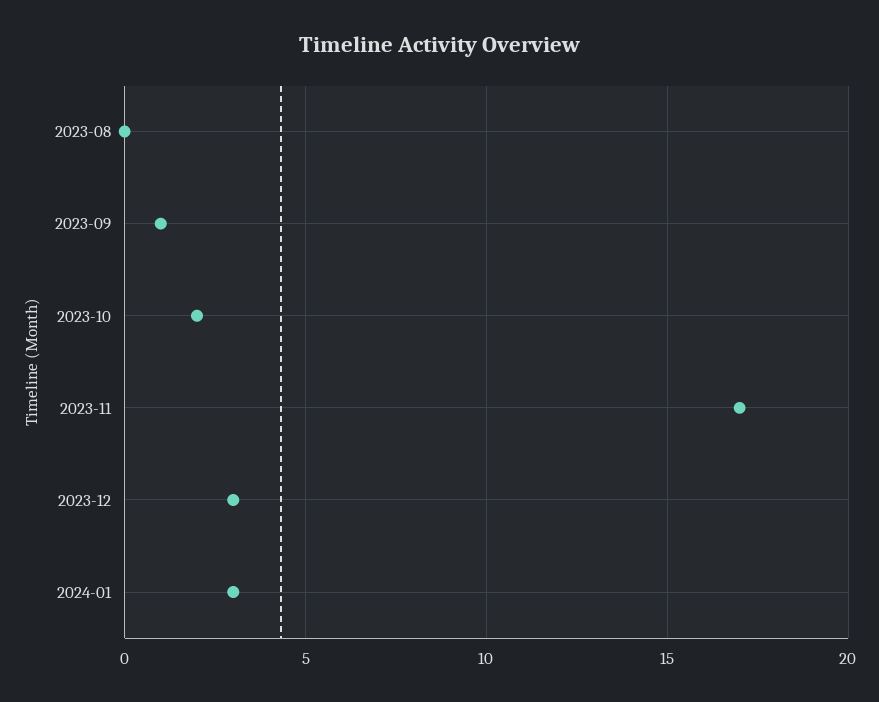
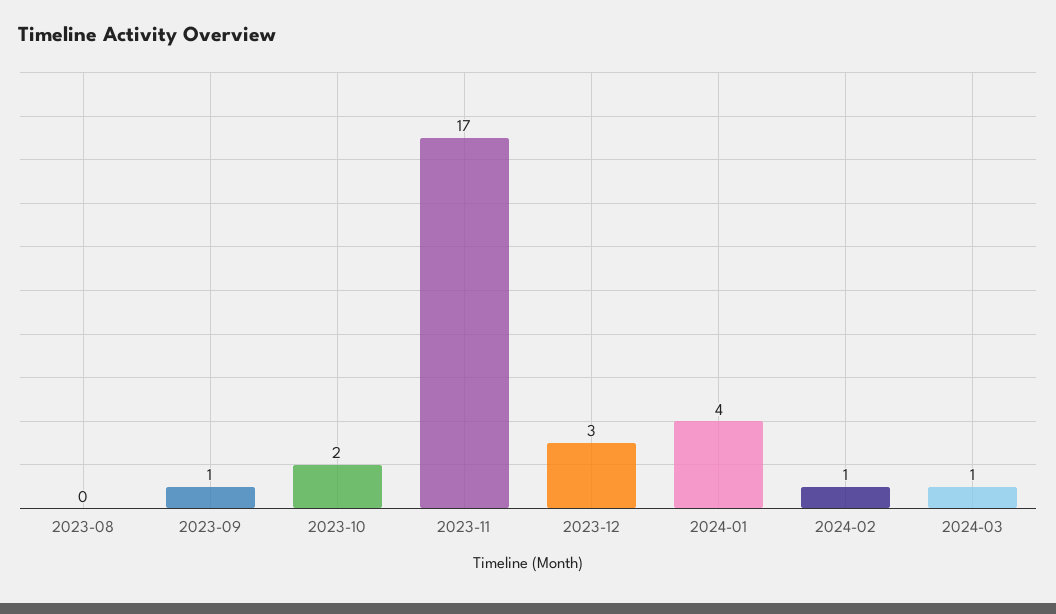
2024-01: 3 -> 4
2024-02: none -> 1
2024-03: none -> 1

